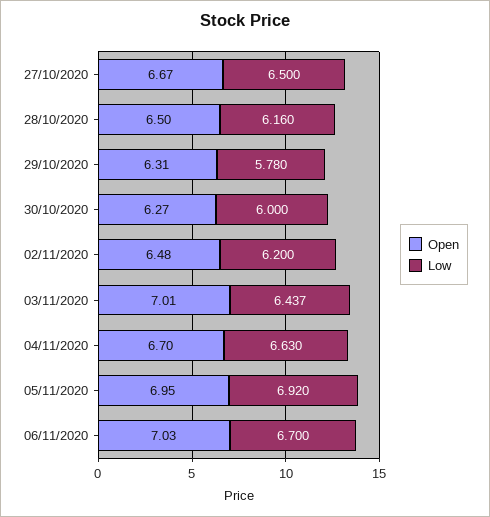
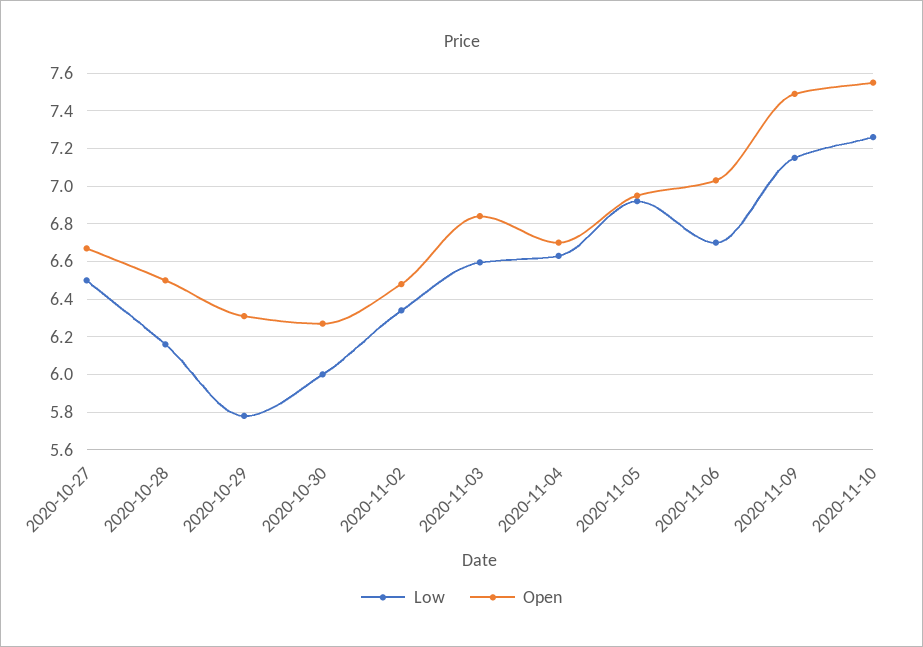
Low, 02/11/2020: 6.2 -> 6.35
Open, 03/11/2020: 7.01 -> 6.85
Low, 03/11/2020: 6.437 -> 6.6
Low, 2020-11-09: none -> 7.15
Open, 2020-11-09: none -> 7.5
Low, 2020-11-10: none -> 7.25
Open, 2020-11-10: none -> 7.55

